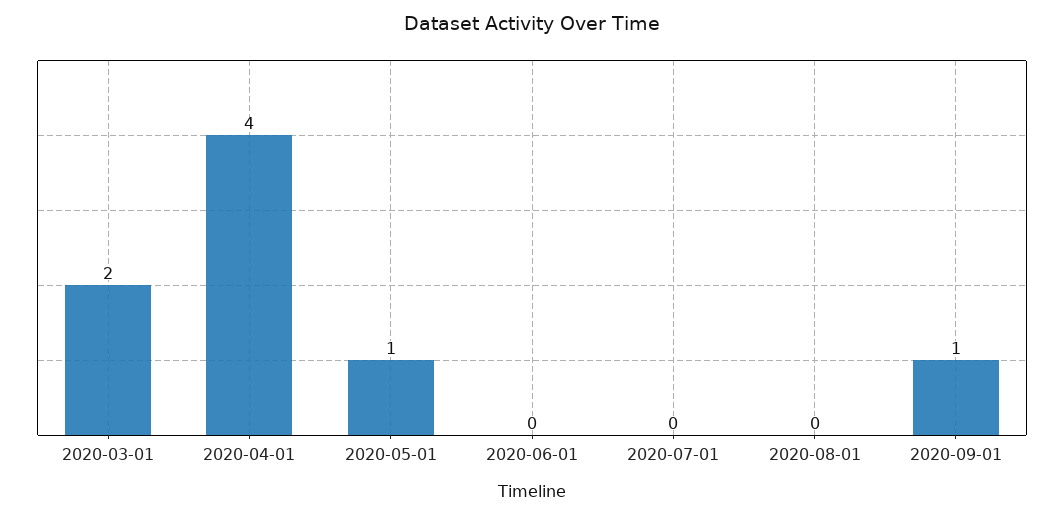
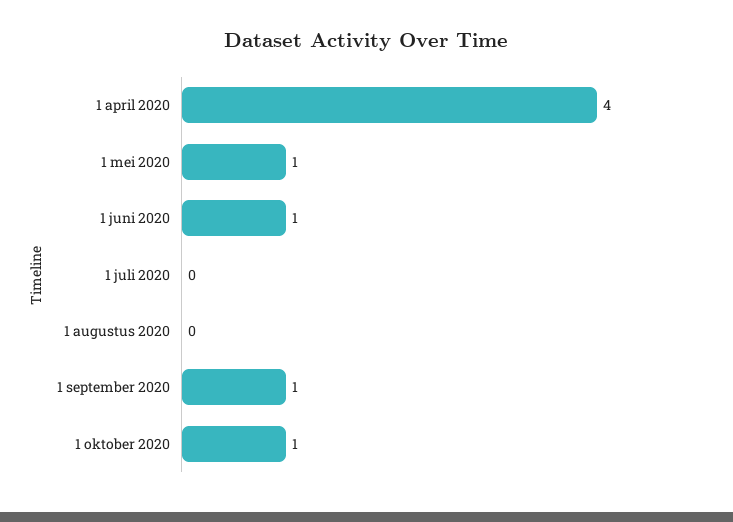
2020-03-01: 2 -> none
2020-06-01: 0 -> 1
1 oktober 2020: none -> 1

